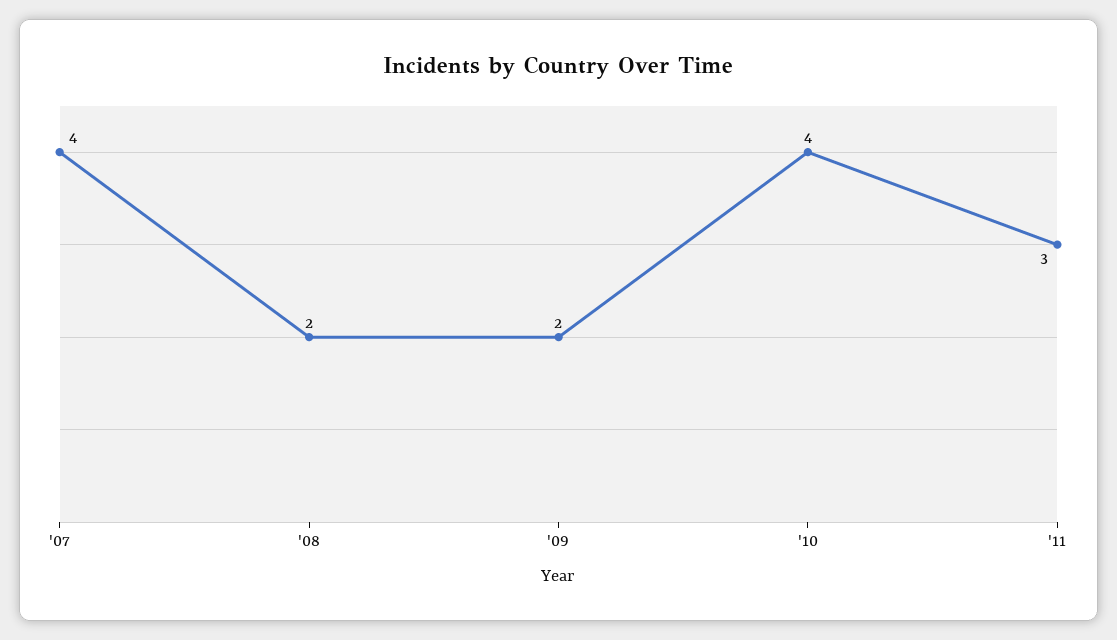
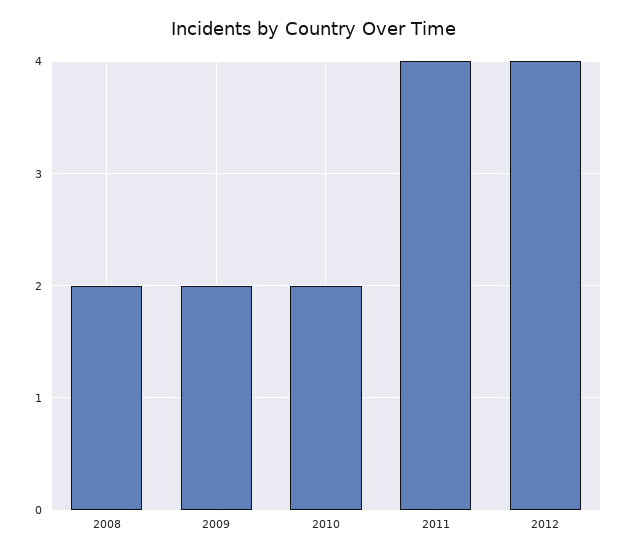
'07: 4 -> none
'10: 4 -> 2
'11: 3 -> 4
2012: none -> 4

